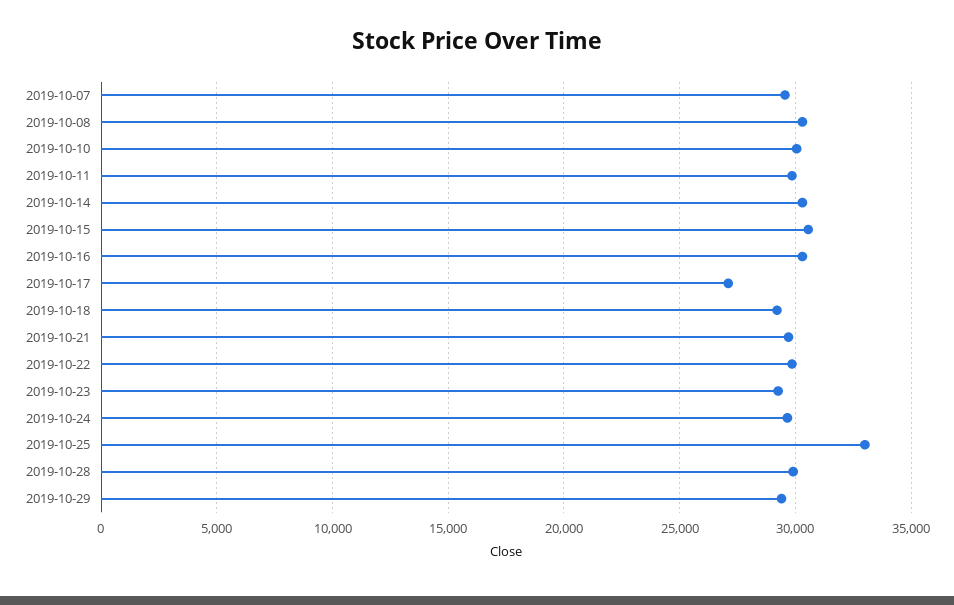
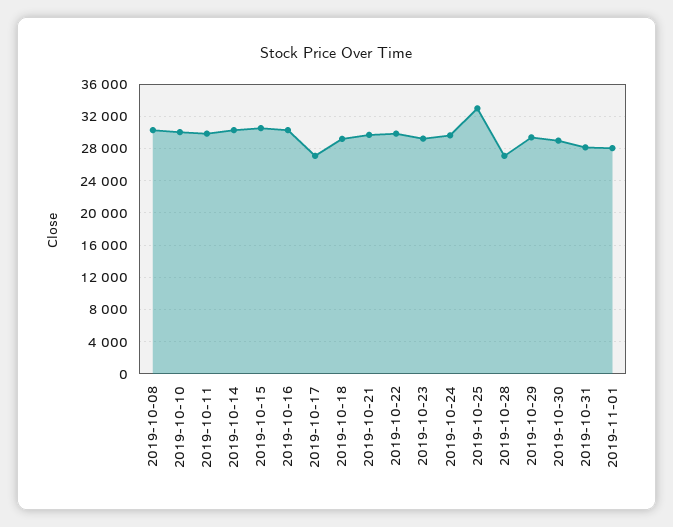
2019-10-07: 29500 -> none
2019-10-28: 30000 -> 27000
2019-10-30: none -> 29000
2019-10-31: none -> 28000
2019-11-01: none -> 28000

